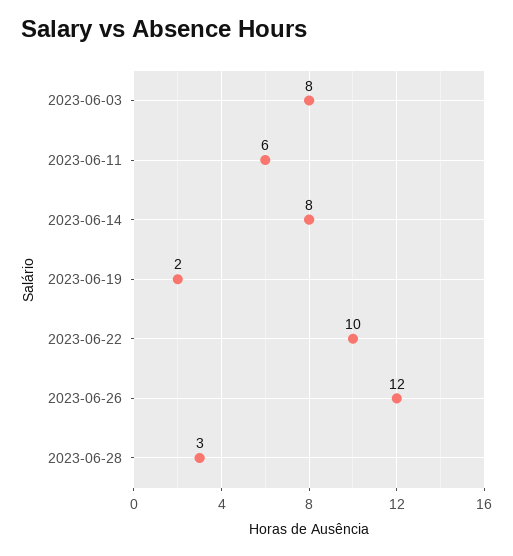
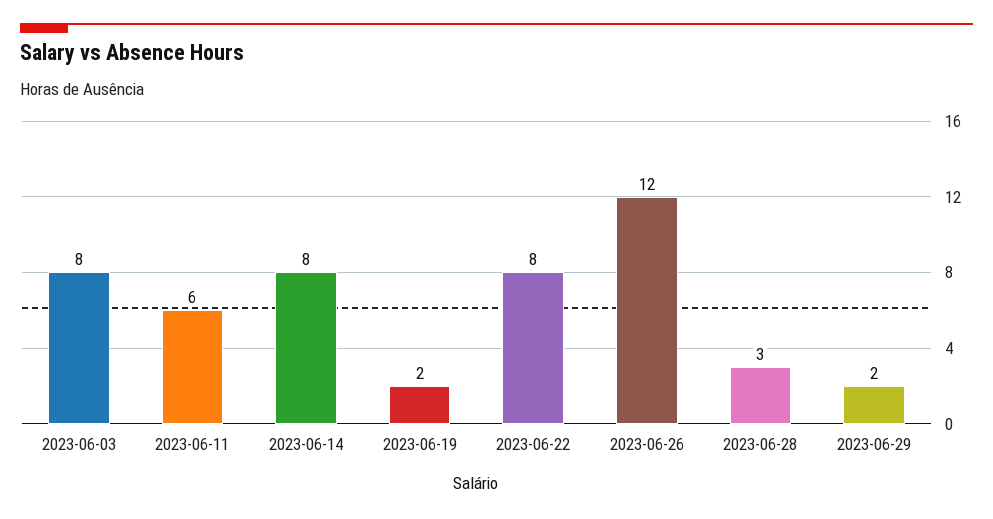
2023-06-22: 10 -> 8
2023-06-29: none -> 2

